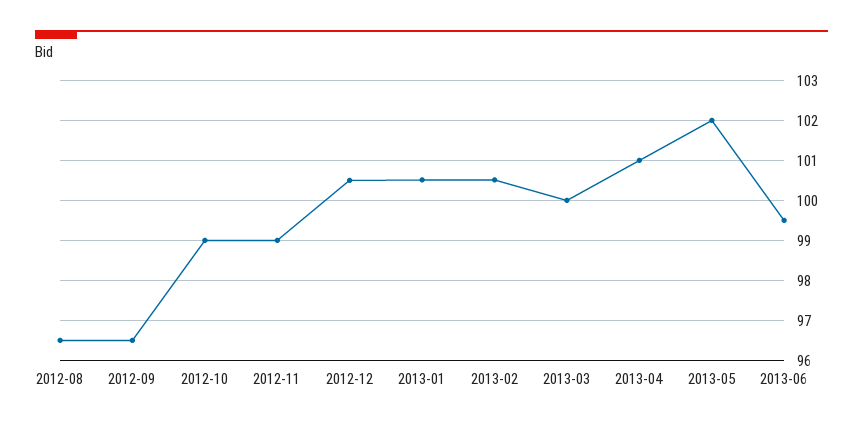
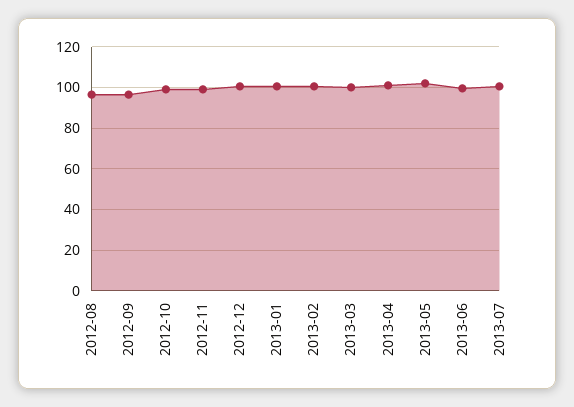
2013-07: none -> 100

